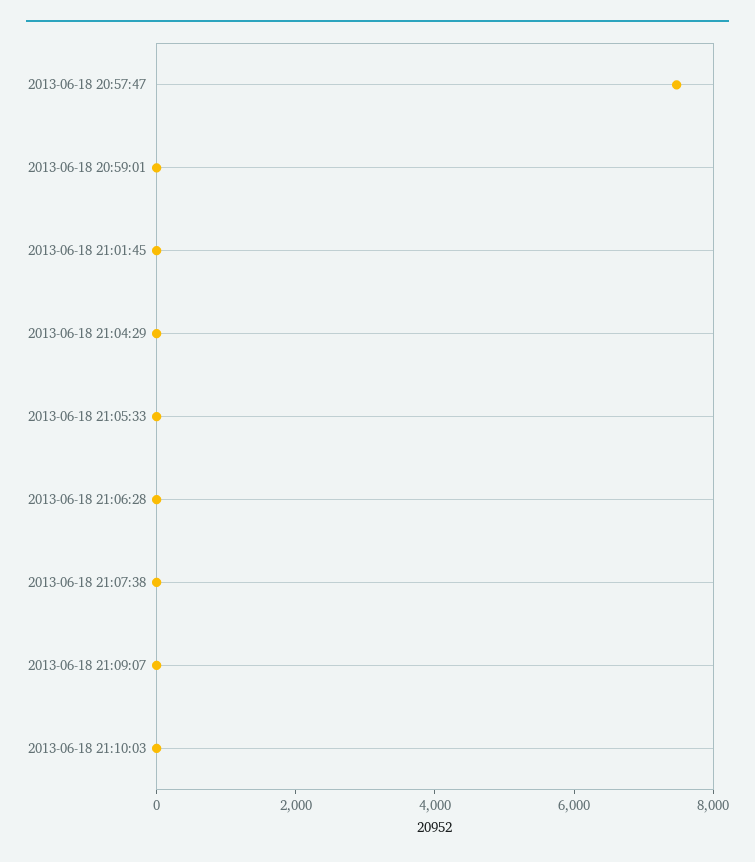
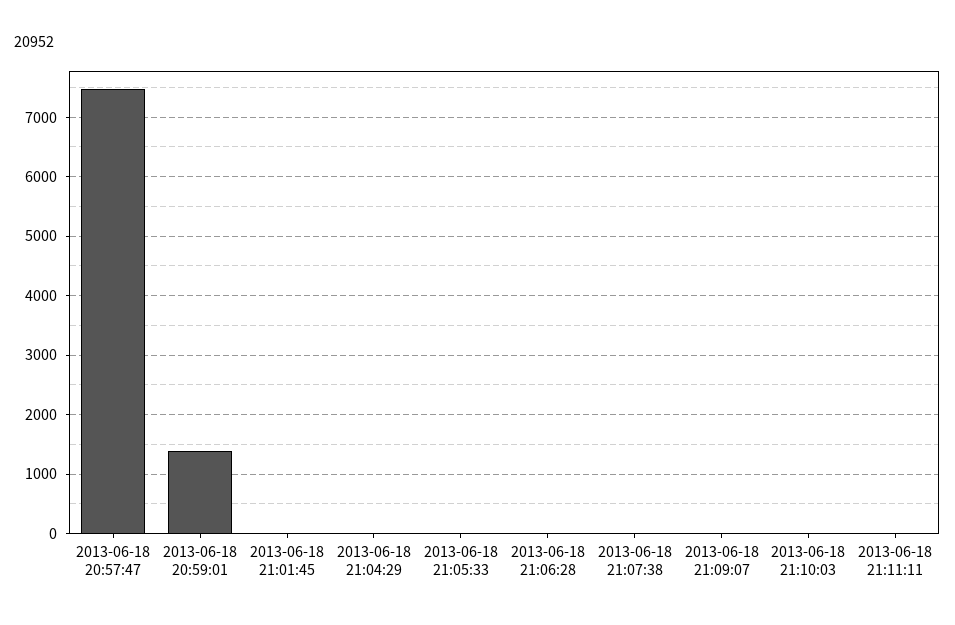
2013-06-18 20:59:01: 0 -> 1400
2013-06-18 21:11:11: none -> 0

